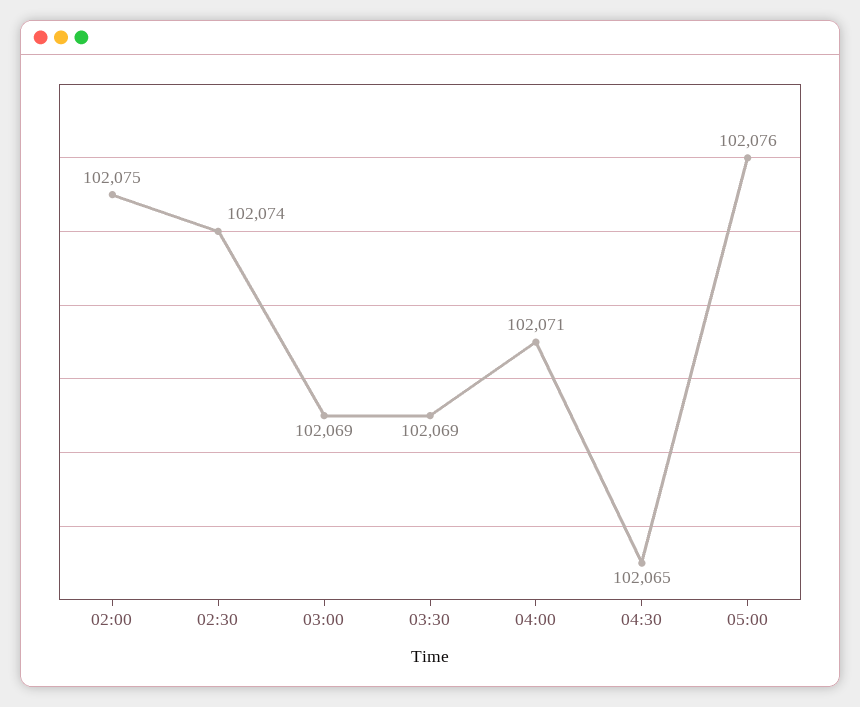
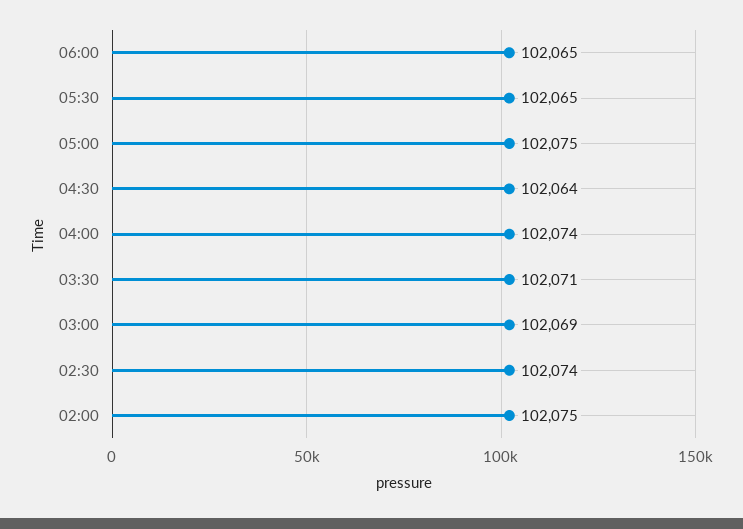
03:30: 102069 -> 102071
04:00: 102071 -> 102074
04:30: 102065 -> 102064
05:00: 102076 -> 102075
06:00: none -> 102065
05:30: none -> 102065

